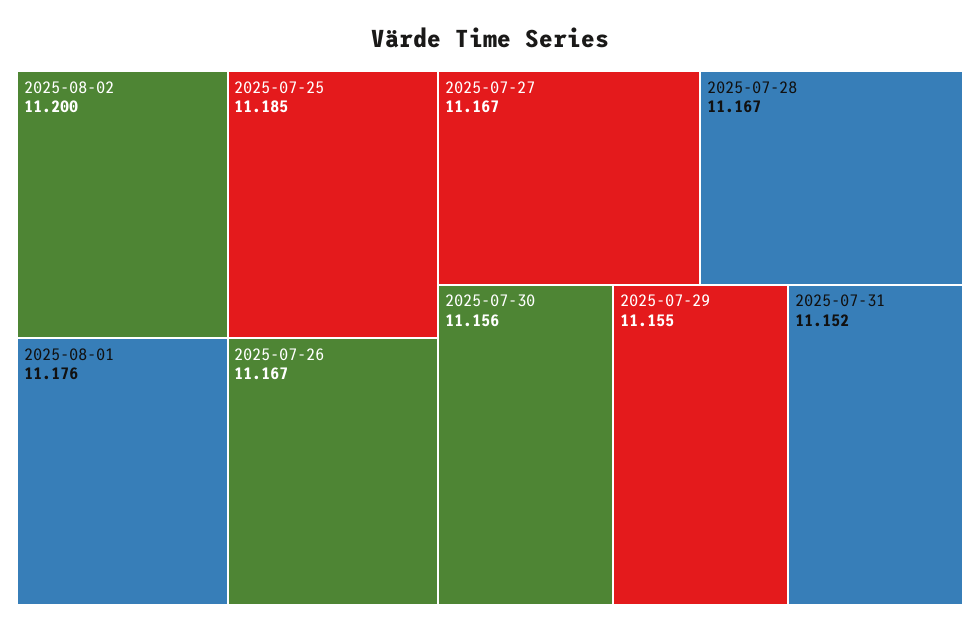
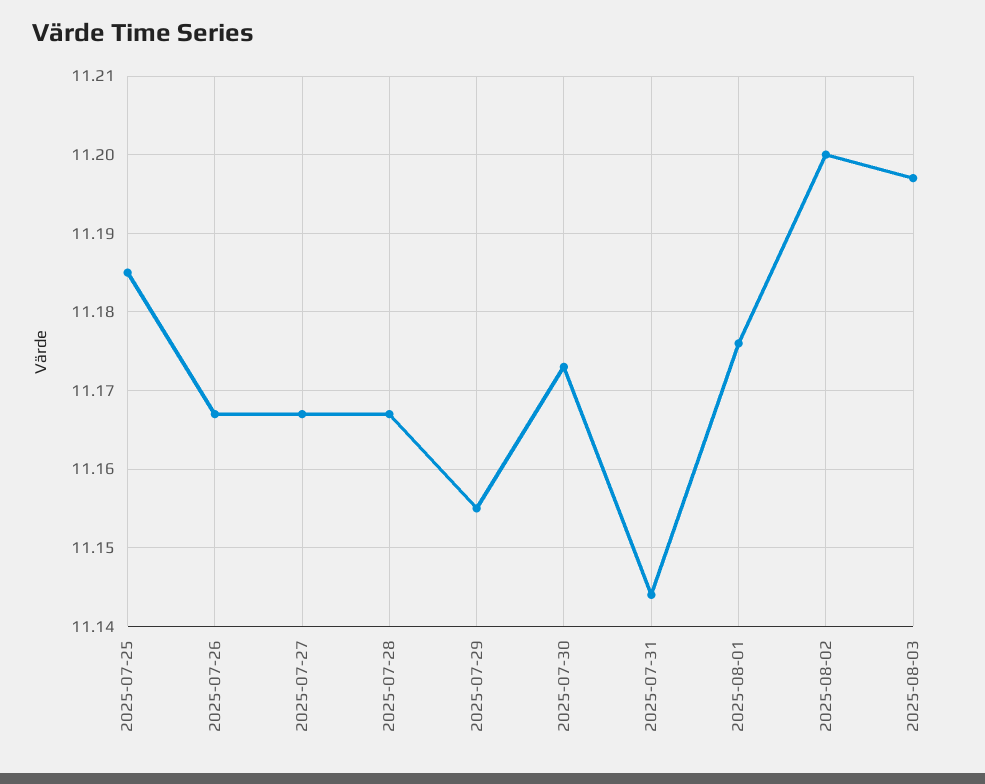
2025-07-30: 11.156 -> 11.173
2025-07-31: 11.152 -> 11.144
2025-08-03: none -> 11.197

